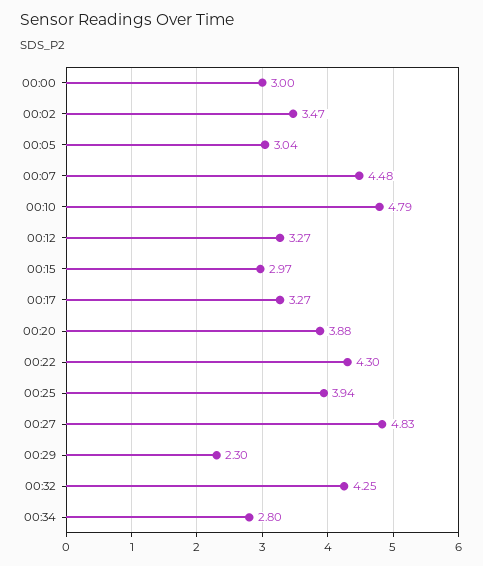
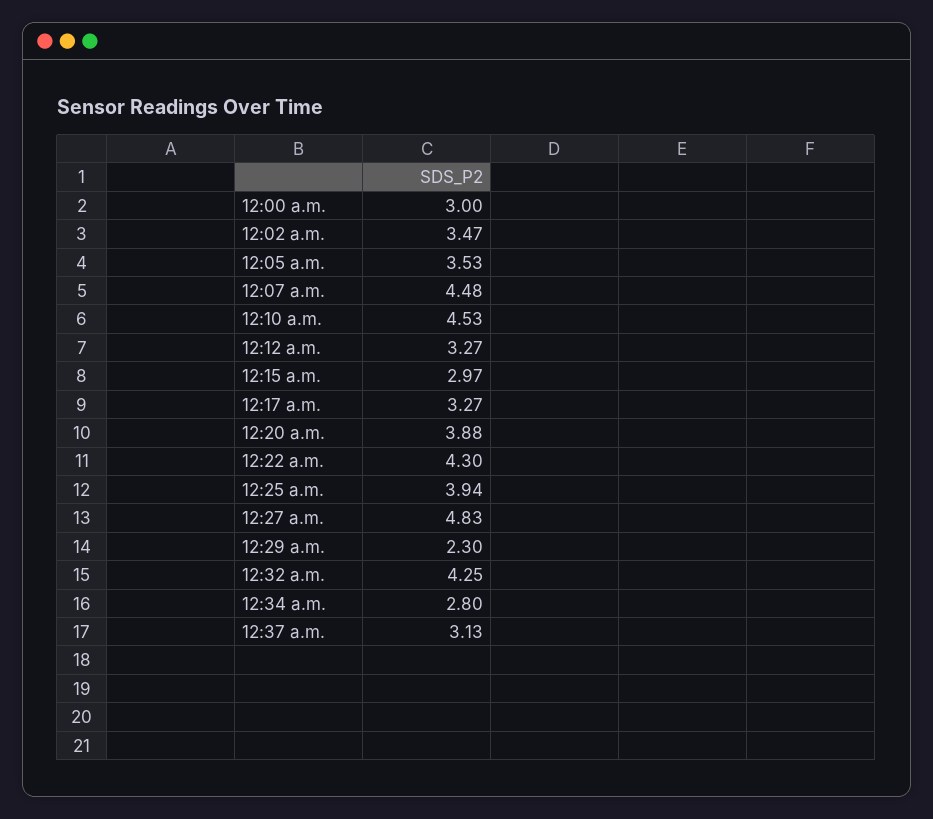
00:05: 3.04 -> 3.53
00:10: 4.79 -> 4.53
12:37 a.m.: none -> 3.13

